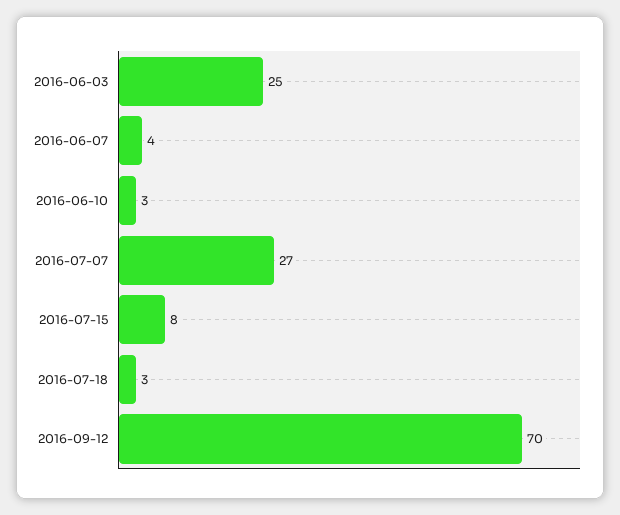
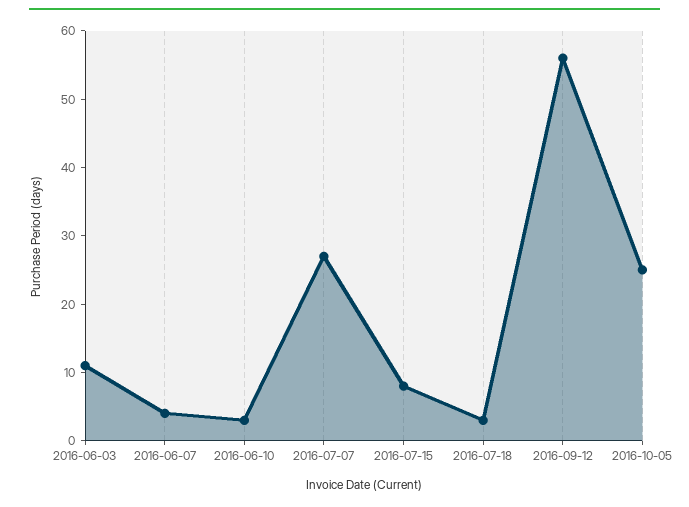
2016-06-03: 25 -> 10
2016-09-12: 70 -> 55
2016-10-05: none -> 25

